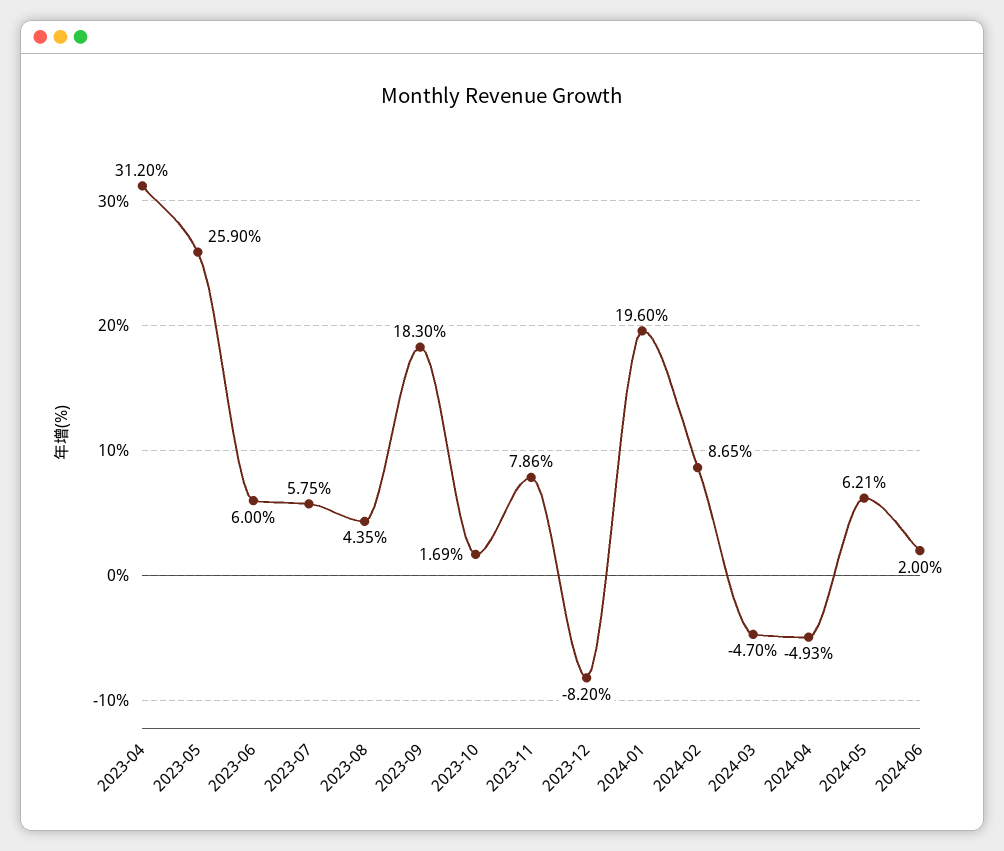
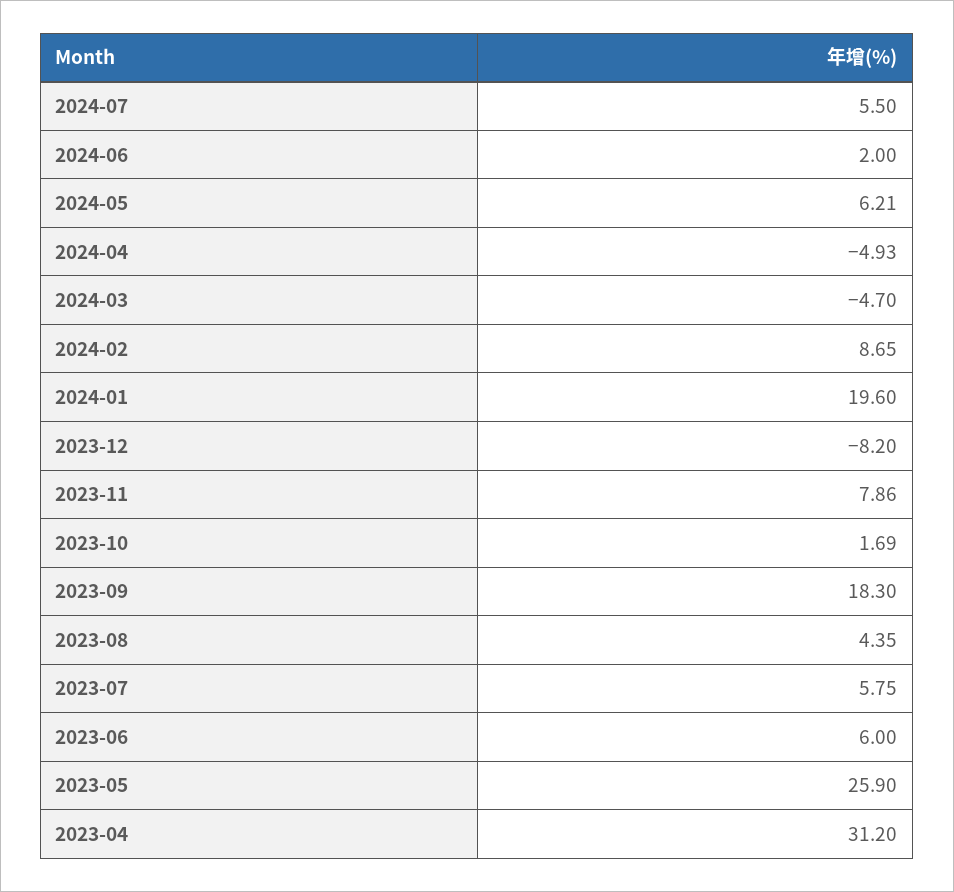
2024-07: none -> 5.5

